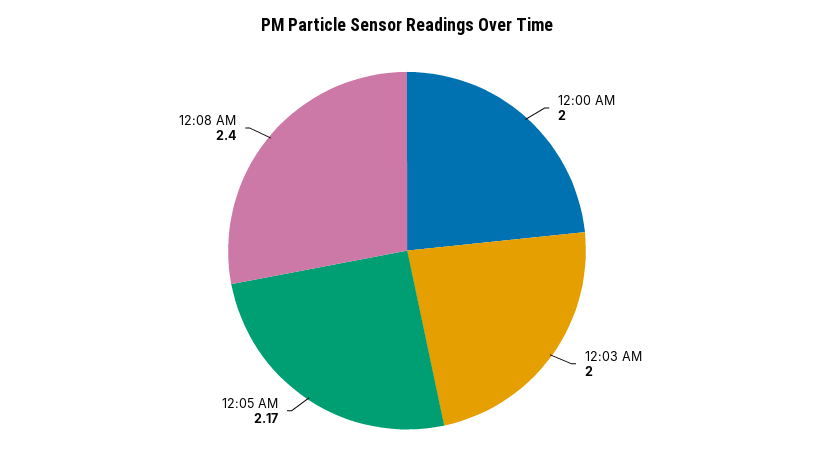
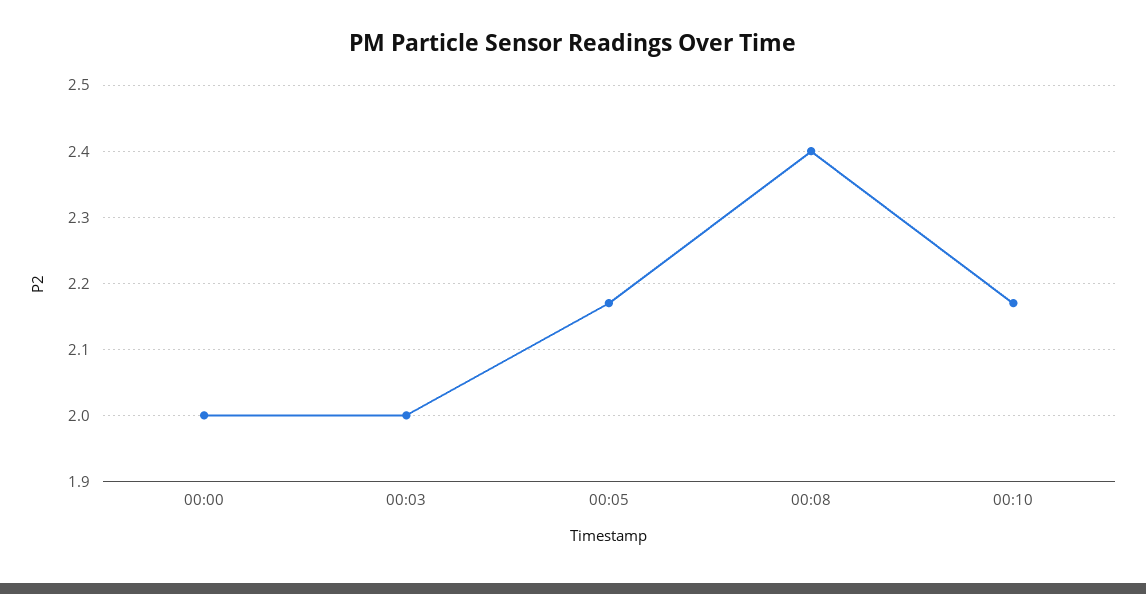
00:10: none -> 2.17

